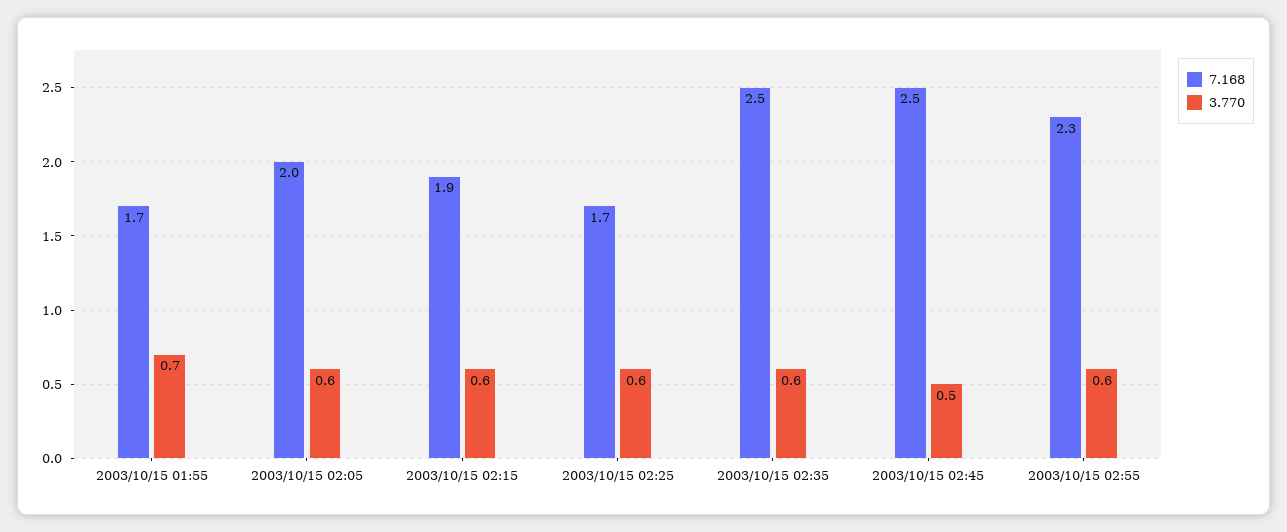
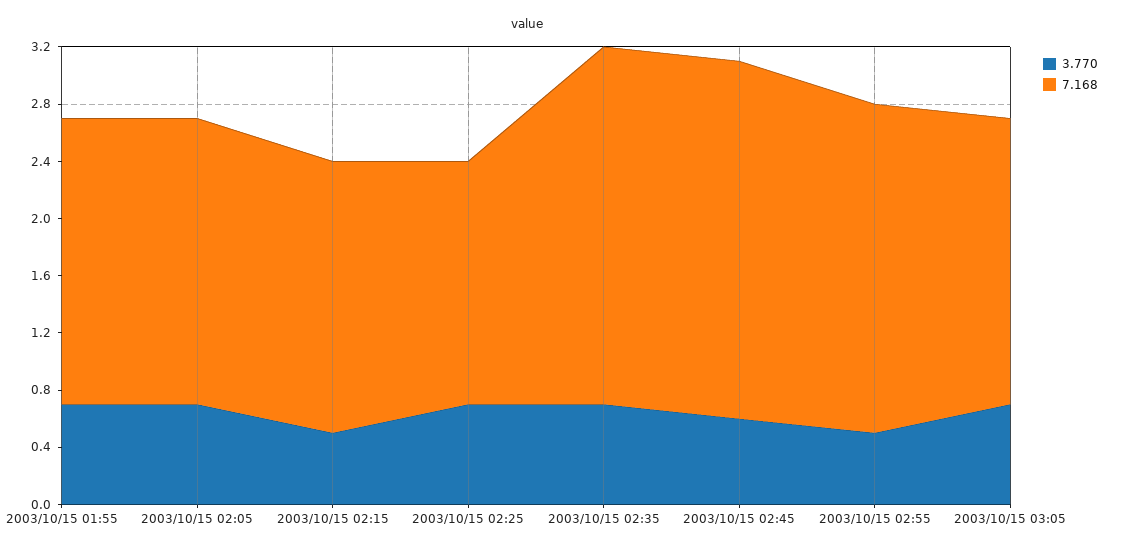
7.168, 2003/10/15 01:55: 1.7 -> 2
3.770, 2003/10/15 02:05: 0.6 -> 0.7
3.770, 2003/10/15 02:15: 0.6 -> 0.5
3.770, 2003/10/15 02:25: 0.6 -> 0.7
3.770, 2003/10/15 02:35: 0.6 -> 0.7
3.770, 2003/10/15 02:45: 0.5 -> 0.6
3.770, 2003/10/15 02:55: 0.6 -> 0.5
3.770, 2003/10/15 03:05: none -> 0.7
7.168, 2003/10/15 03:05: none -> 2

